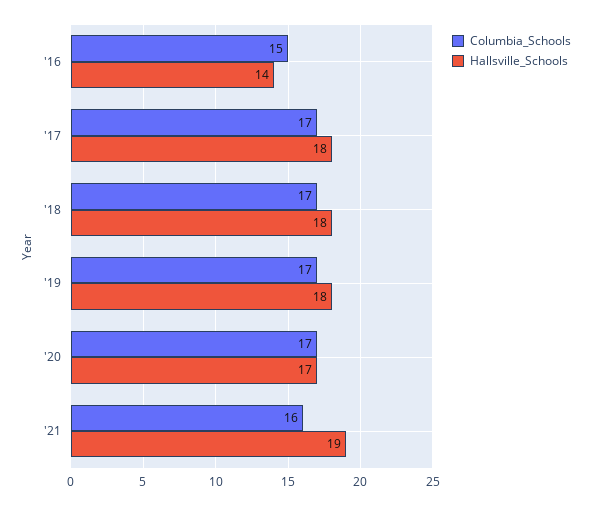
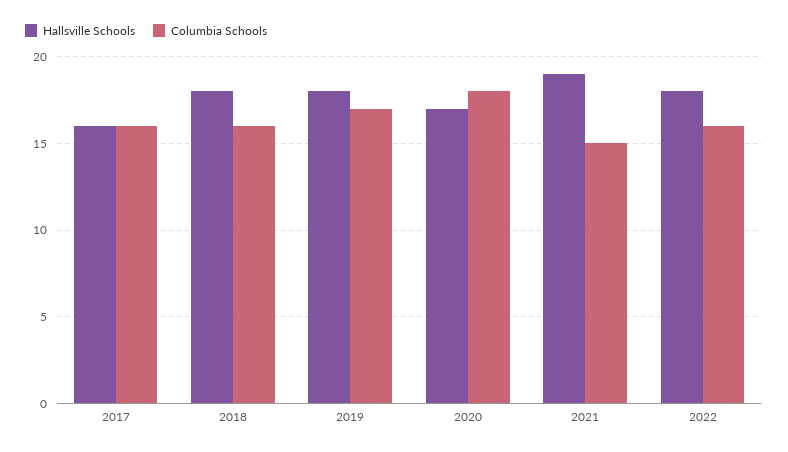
Columbia_Schools, '16: 15 -> none
Hallsville_Schools, '16: 14 -> none
Columbia_Schools, '17: 17 -> 16
Hallsville_Schools, '17: 18 -> 16
Columbia_Schools, '18: 17 -> 16
Columbia_Schools, '20: 17 -> 18
Columbia_Schools, '21: 16 -> 15
Hallsville_Schools, 2022: none -> 18
Columbia_Schools, 2022: none -> 16

